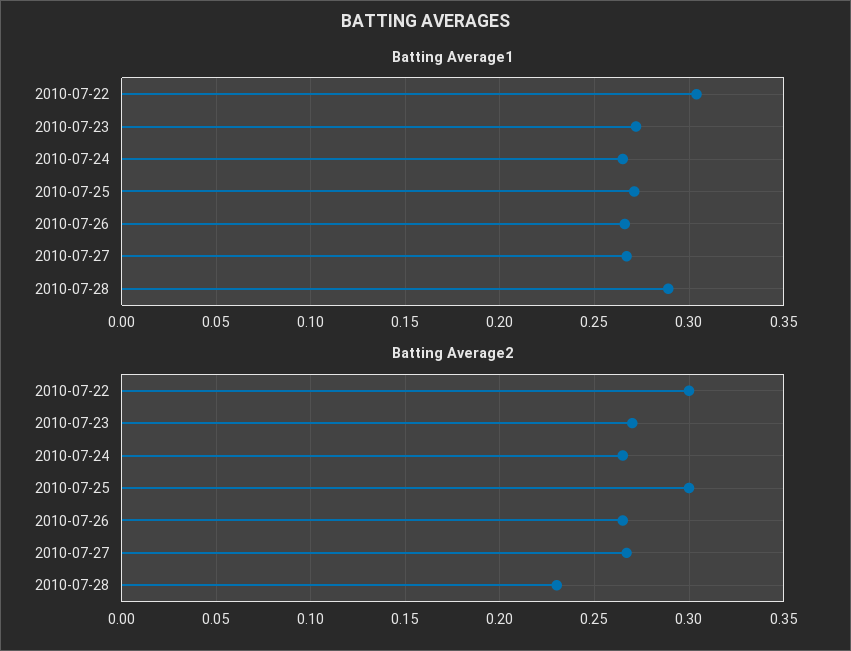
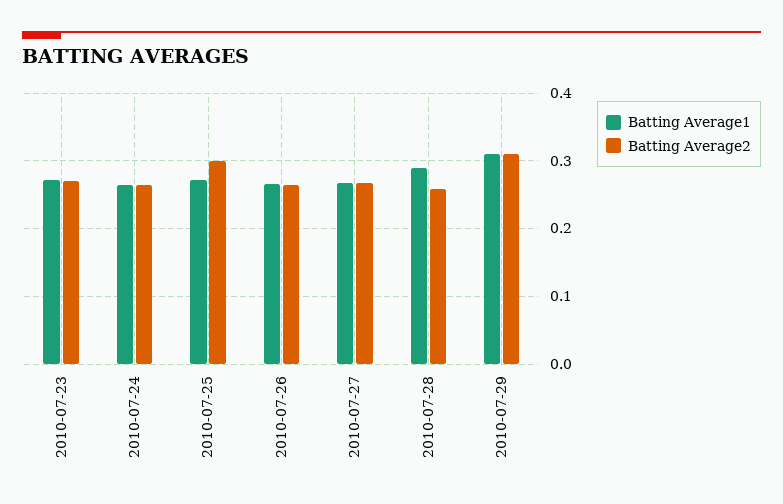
Batting Average1, 2010-07-22: 0.305 -> none
Batting Average2, 2010-07-22: 0.3 -> none
Batting Average2, 2010-07-28: 0.23 -> 0.26
Batting Average1, 2010-07-29: none -> 0.31
Batting Average2, 2010-07-29: none -> 0.31

